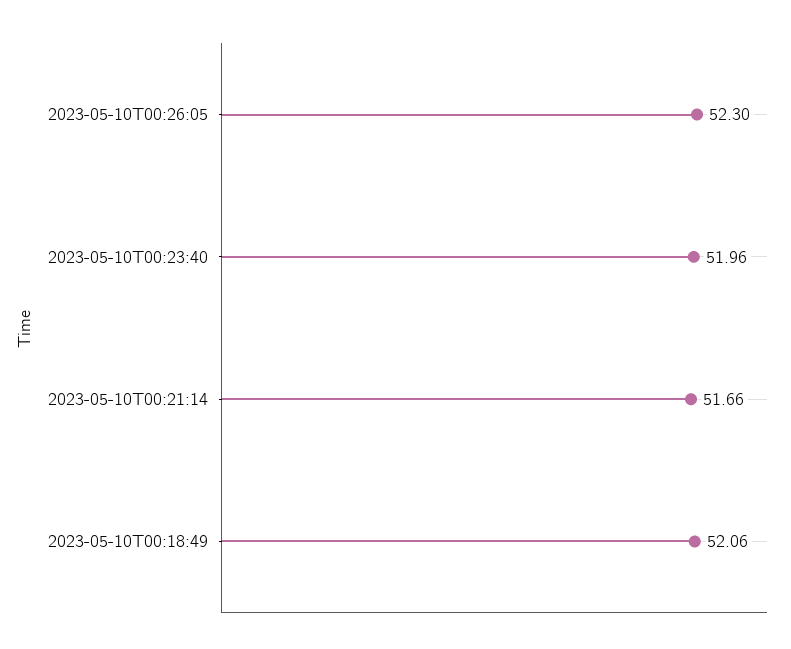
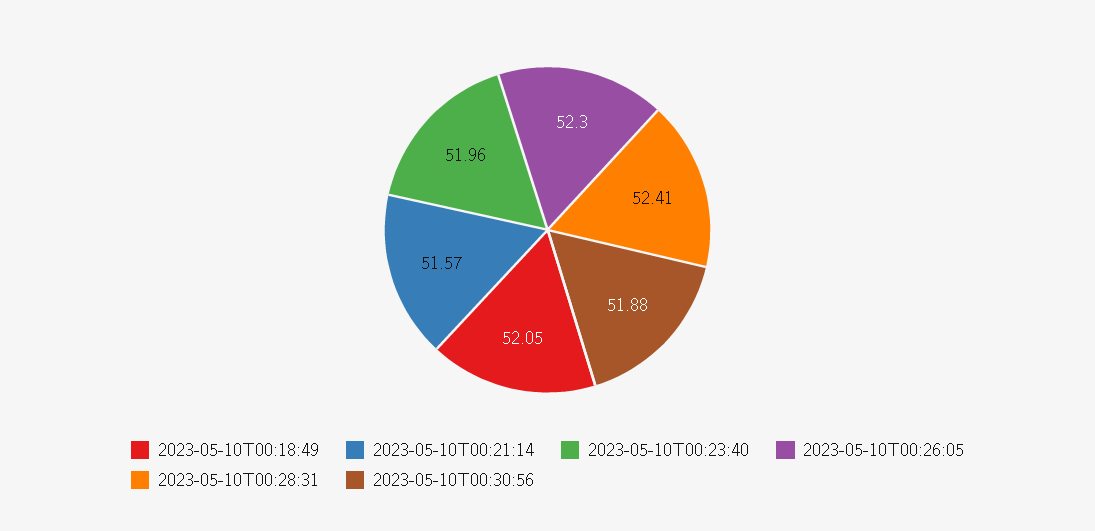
2023-05-10T00:21:14: 51.66 -> 51.57
2023-05-10T00:18:49: 52.06 -> 52.05
2023-05-10T00:28:31: none -> 52.41
2023-05-10T00:30:56: none -> 51.88

